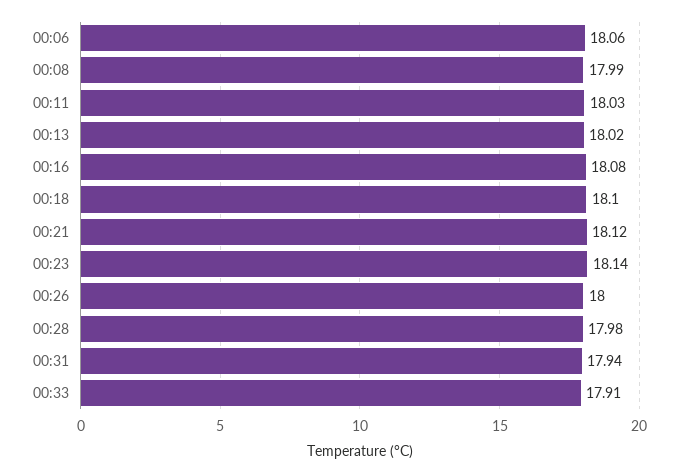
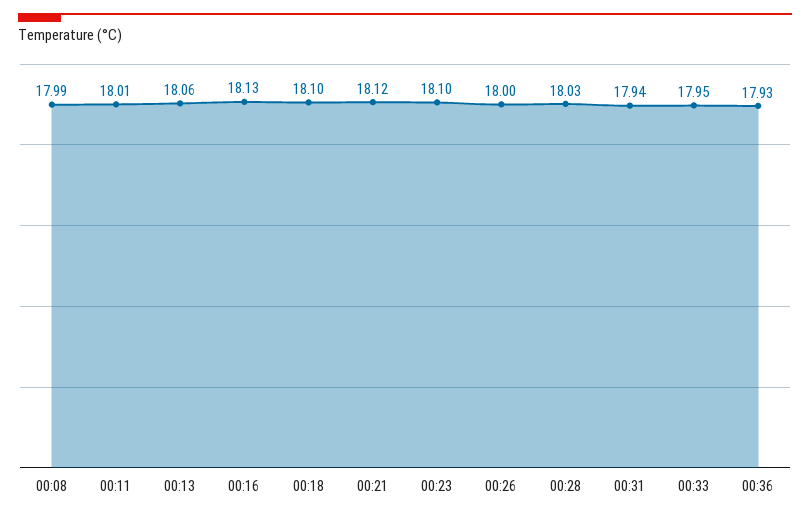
00:06: 18.06 -> none
00:11: 18.03 -> 18.01
00:13: 18.02 -> 18.06
00:16: 18.08 -> 18.13
00:23: 18.14 -> 18.1
00:28: 17.98 -> 18.03
00:33: 17.91 -> 17.95
00:36: none -> 17.93

